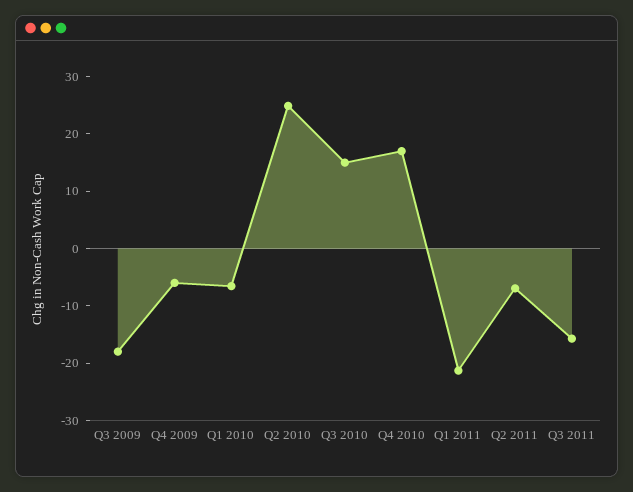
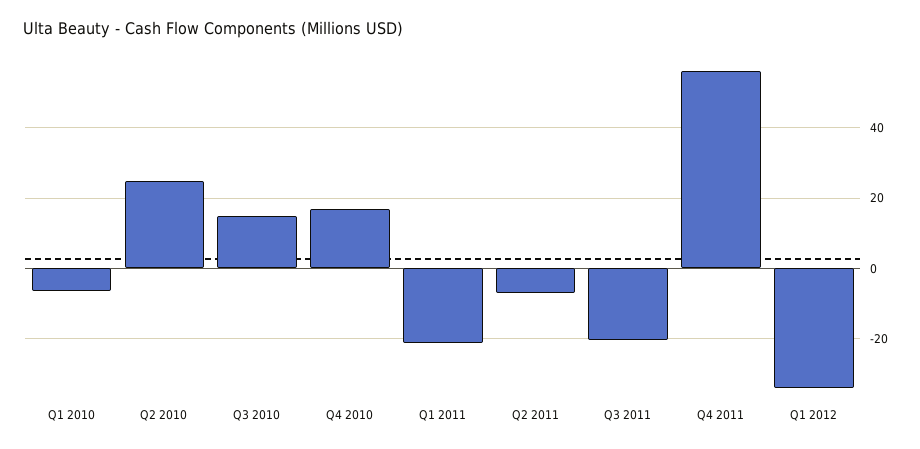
Q3 2009: -18 -> none
Q4 2009: -6 -> none
Q3 2011: -16 -> -20
Q4 2011: none -> 56
Q1 2012: none -> -34

